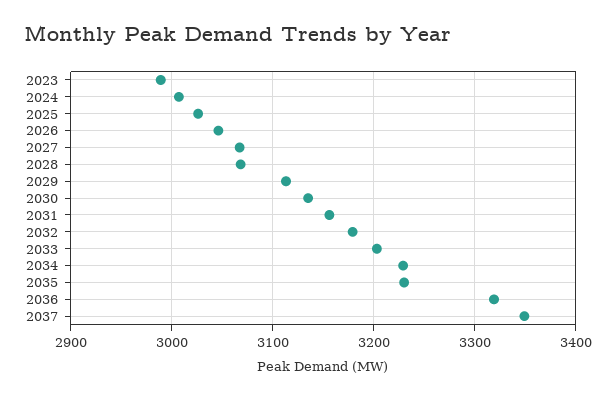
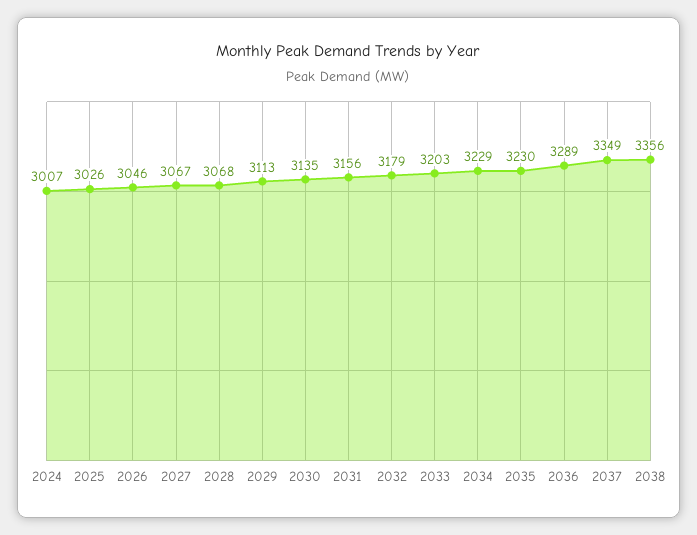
2023: 2990 -> none
2036: 3320 -> 3289
2038: none -> 3356

